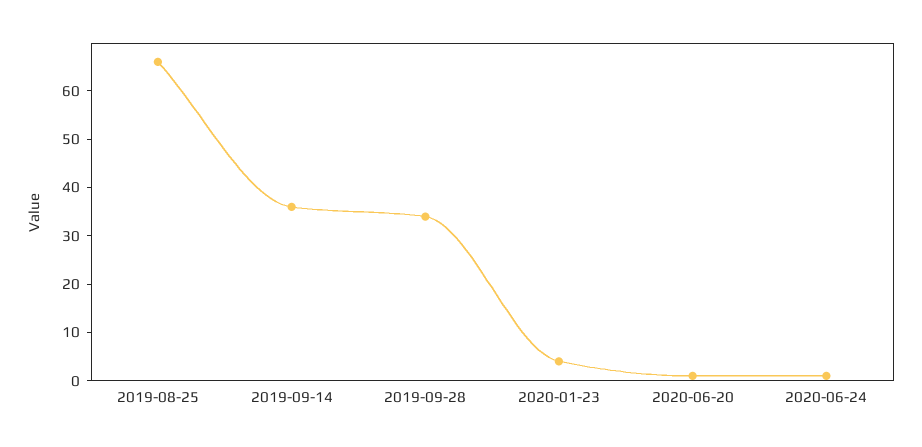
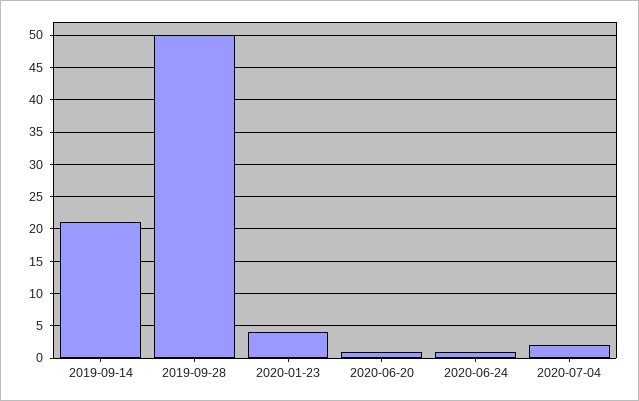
2019-08-25: 65 -> none
2019-09-14: 35 -> 21
2019-09-28: 35 -> 50
2020-07-04: none -> 2

